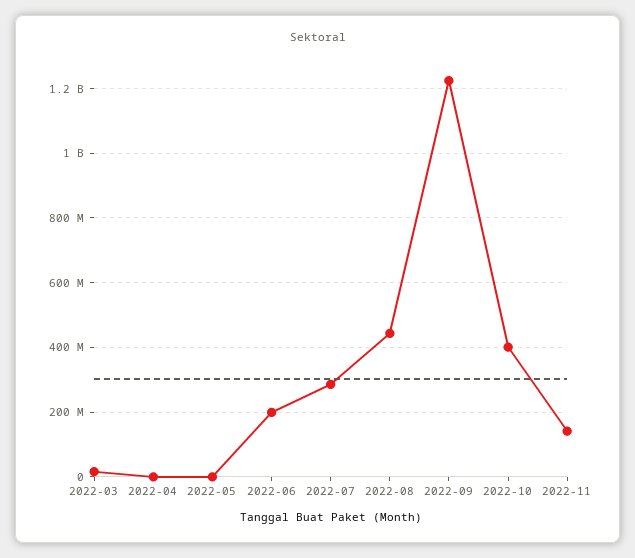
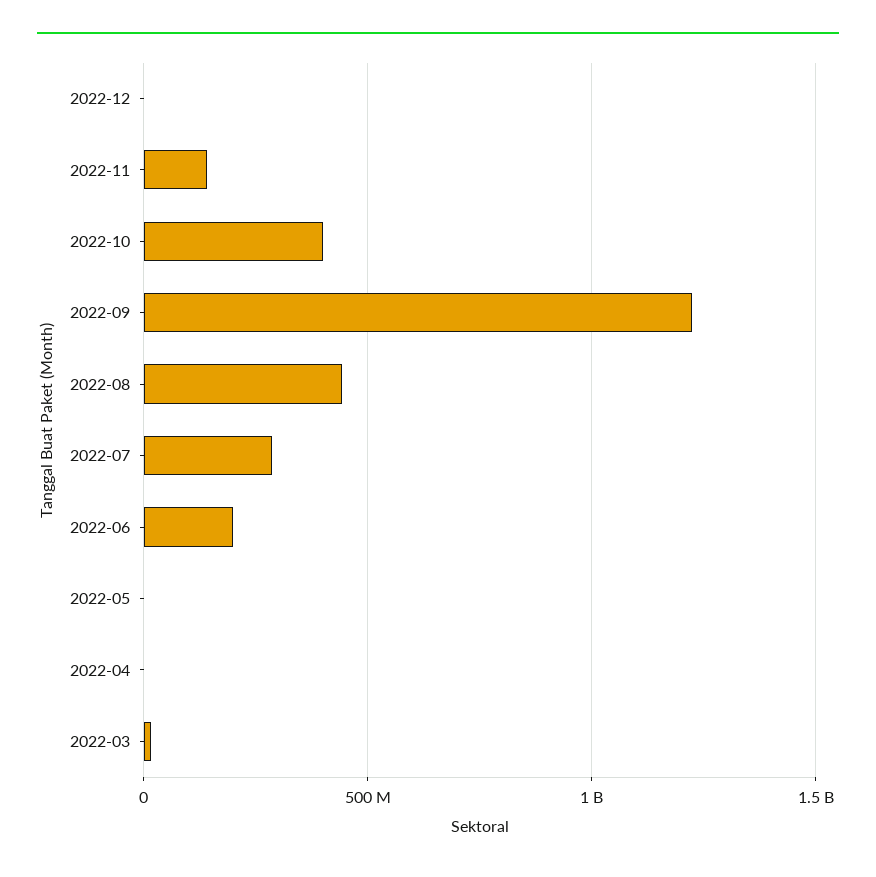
2022-12: none -> 0

